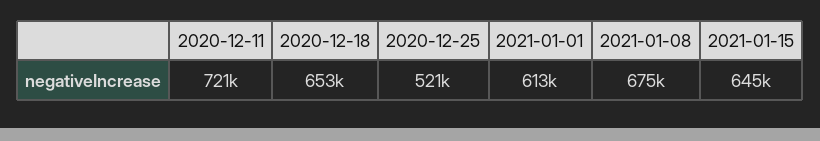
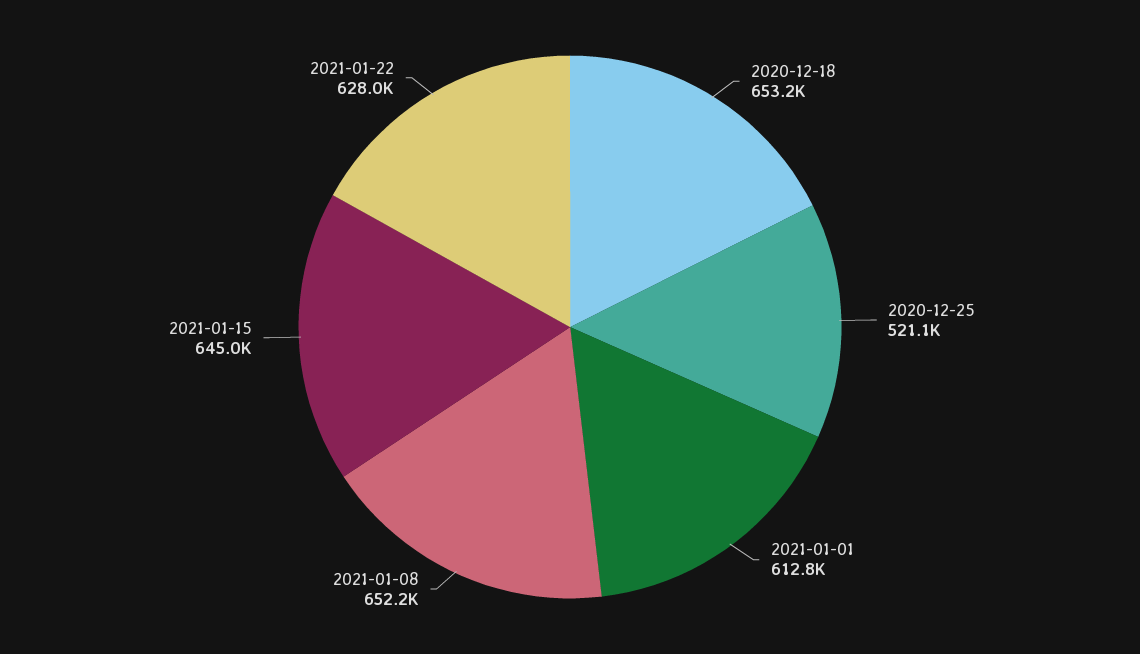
2020-12-11: 721000 -> none
2021-01-08: 675000 -> 652200
2021-01-22: none -> 628000

